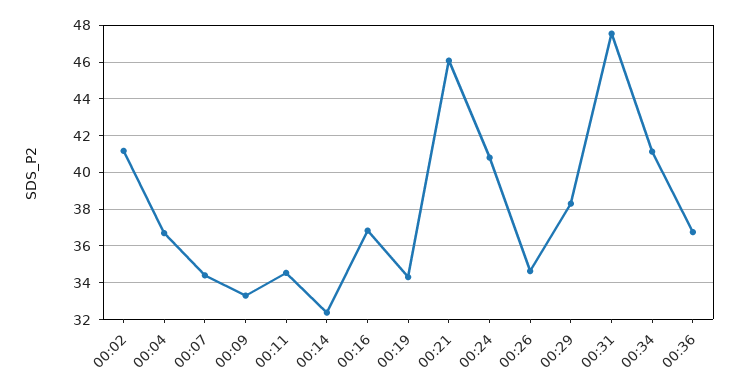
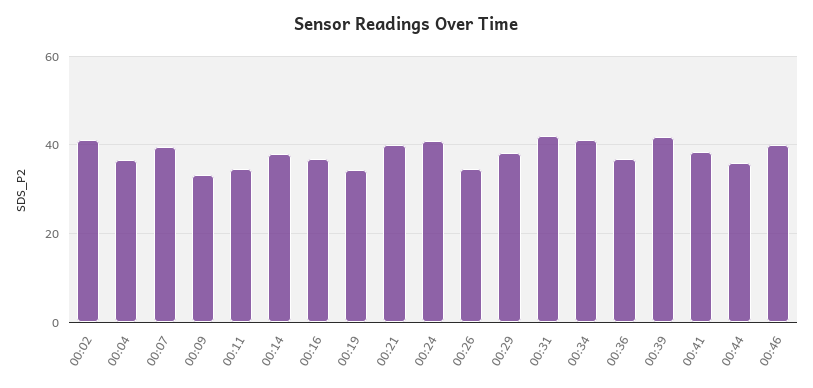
00:07: 34.5 -> 40
00:14: 32.5 -> 38
00:21: 46 -> 40
00:31: 47.5 -> 42
00:39: none -> 42
00:41: none -> 38
00:44: none -> 36
00:46: none -> 40

